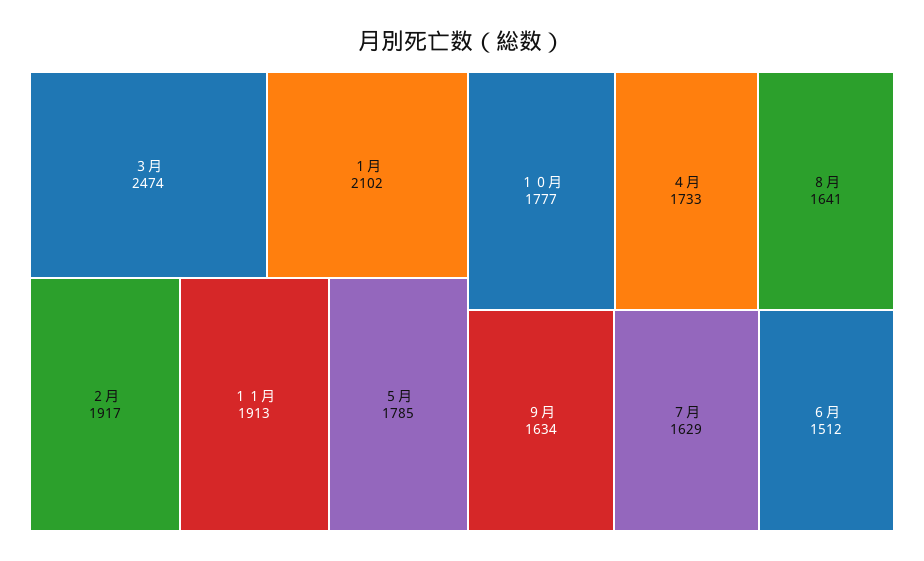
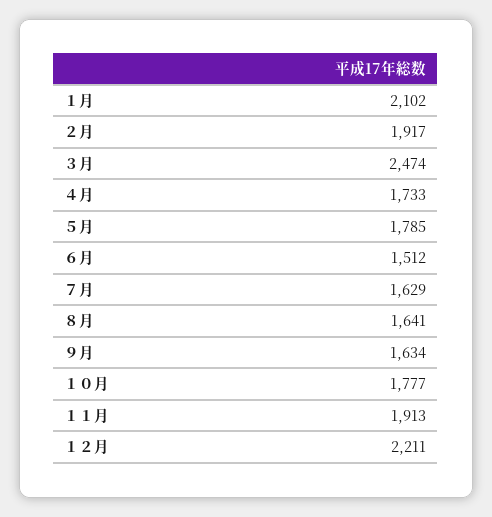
１２月: none -> 2211

